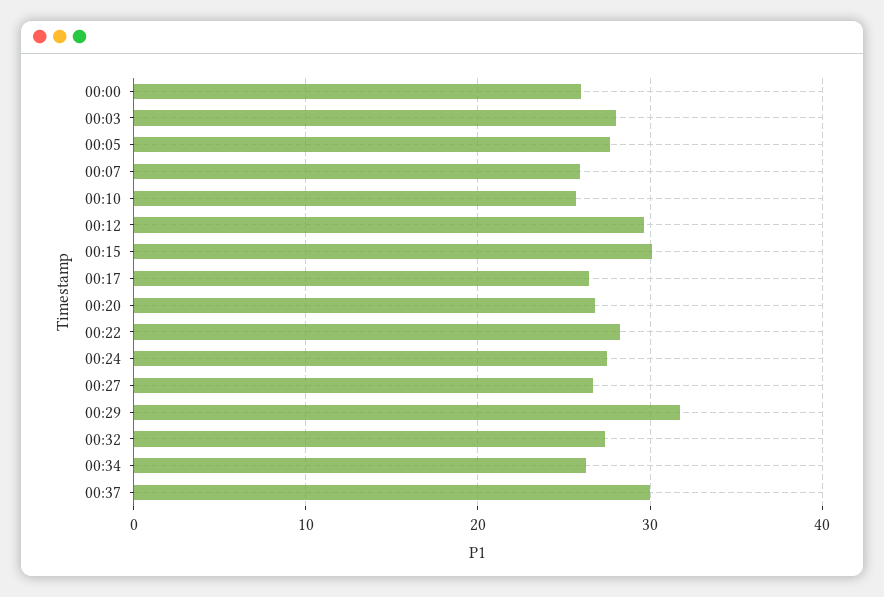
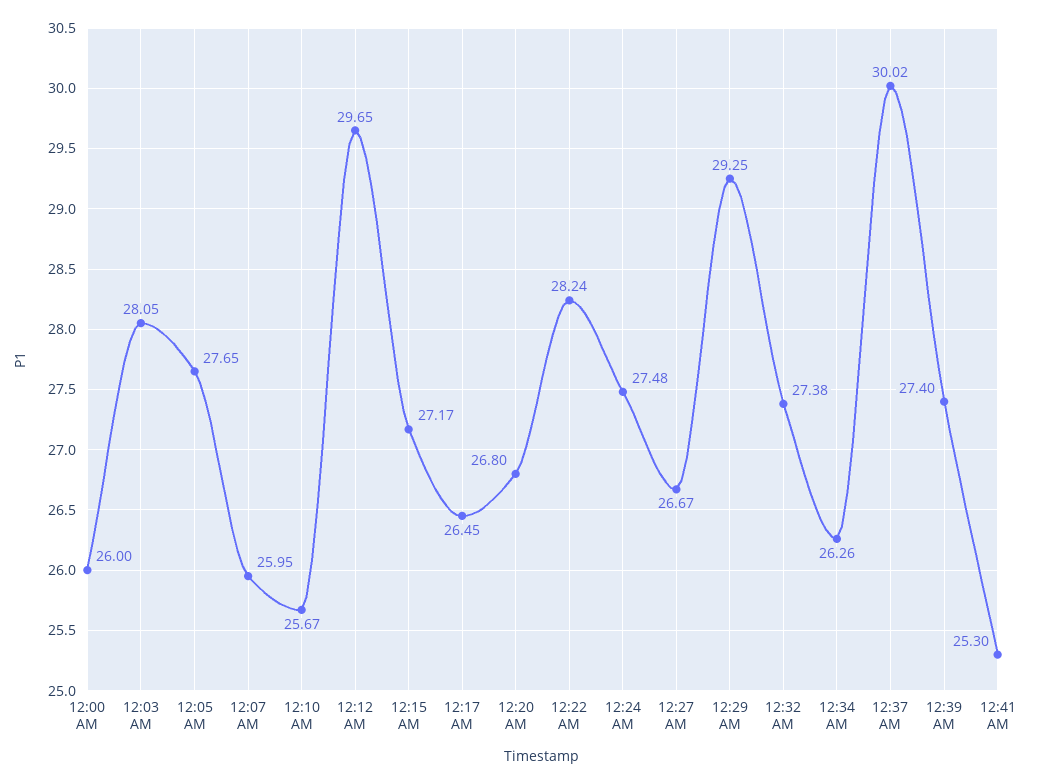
00:15: 30 -> 27.17
00:29: 32 -> 29.25
12:39 AM: none -> 27.4
12:41 AM: none -> 25.3

